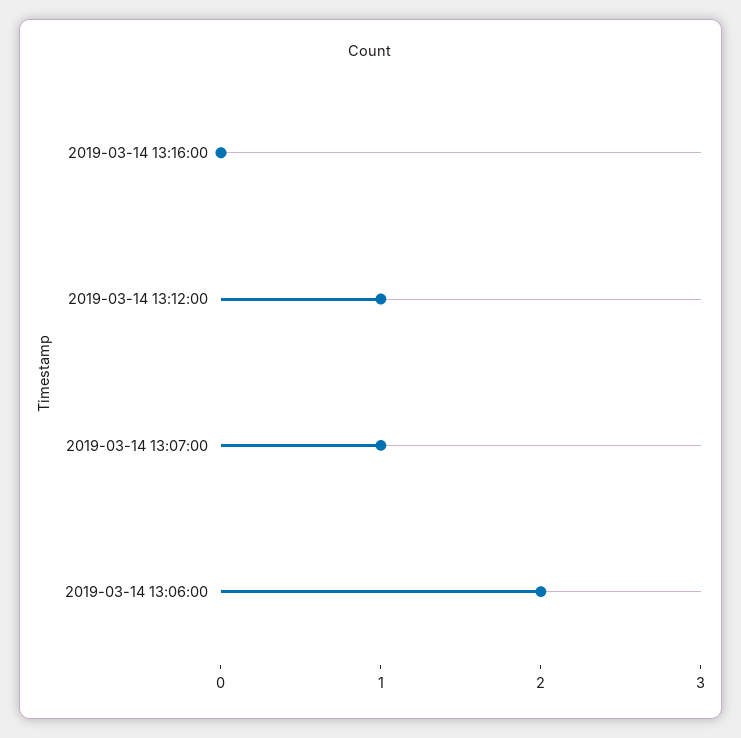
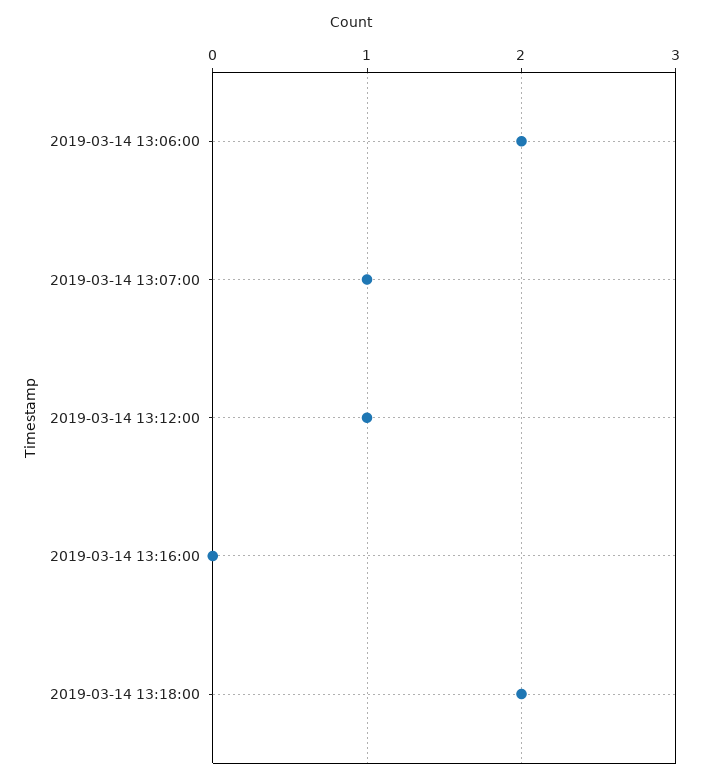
2019-03-14 13:18:00: none -> 2

